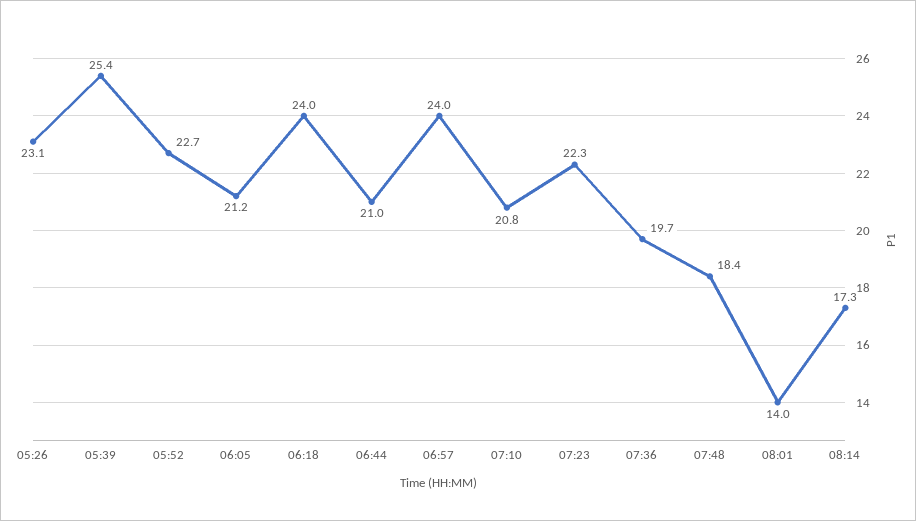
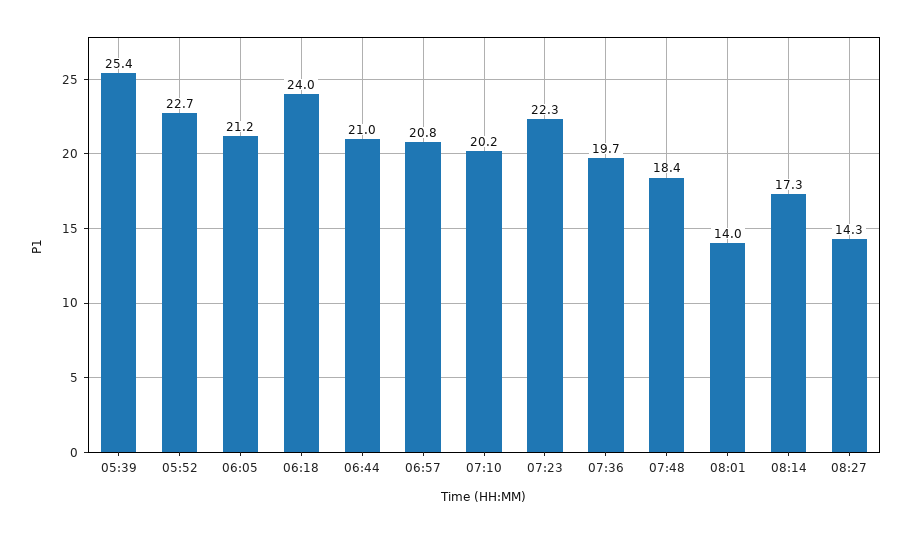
05:26: 23.1 -> none
06:57: 24 -> 20.8
07:10: 20.8 -> 20.2
08:27: none -> 14.3

